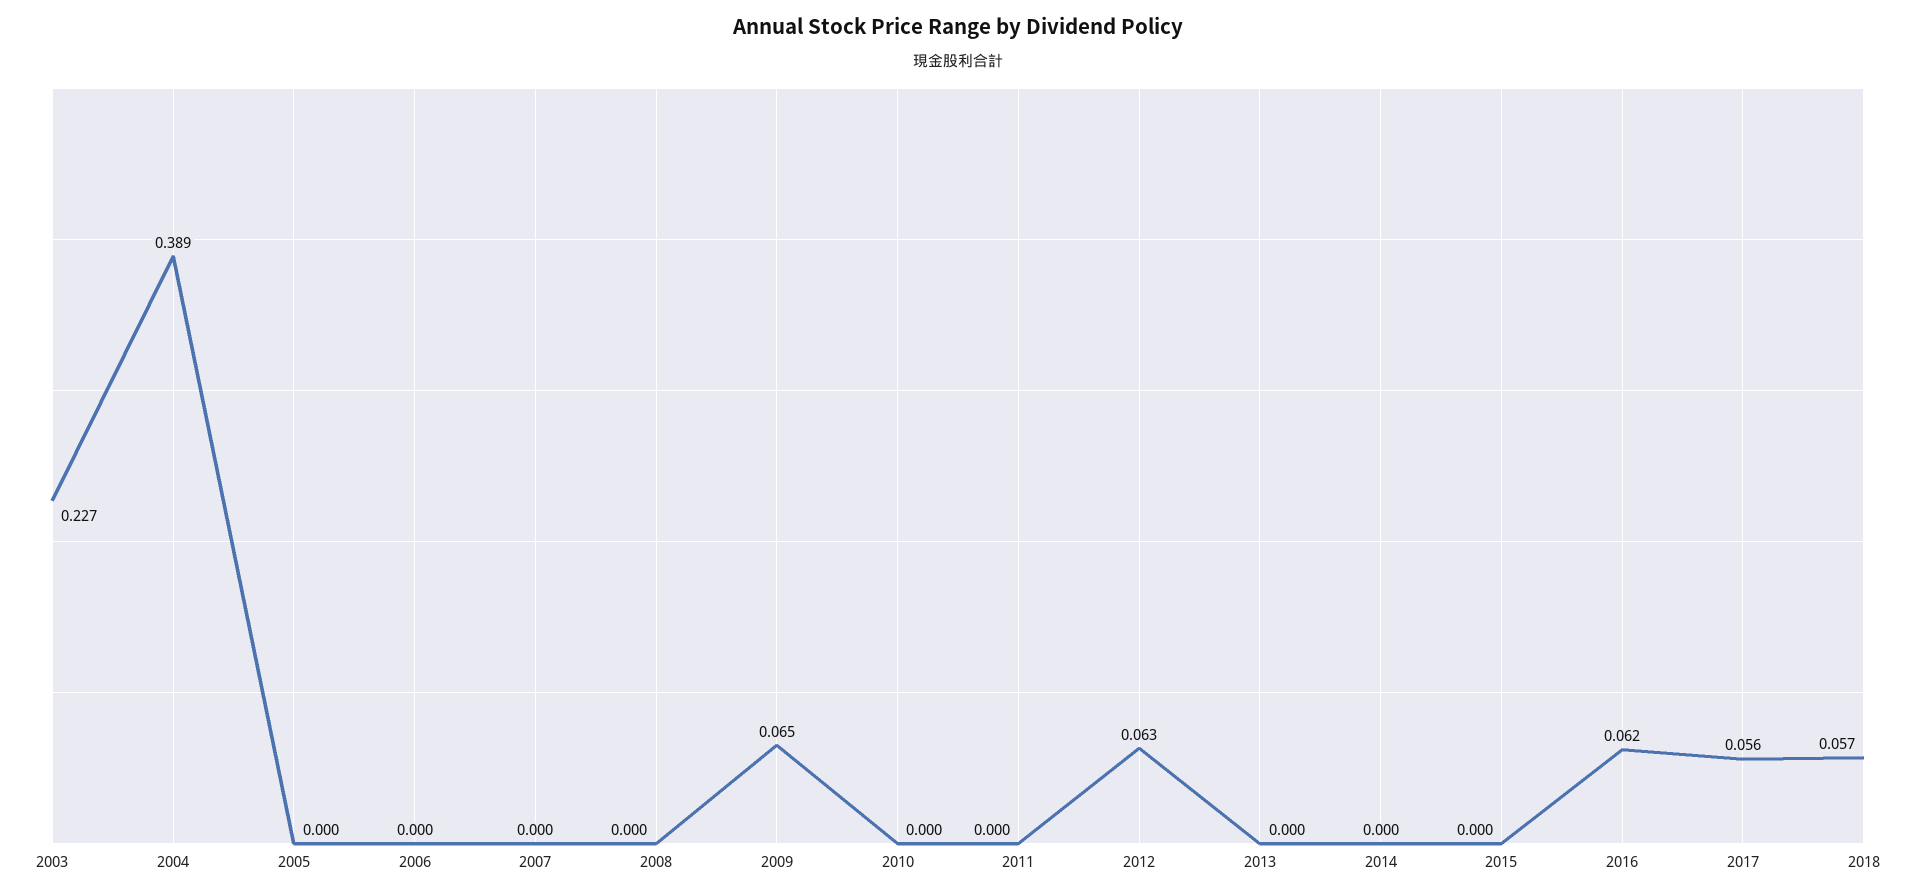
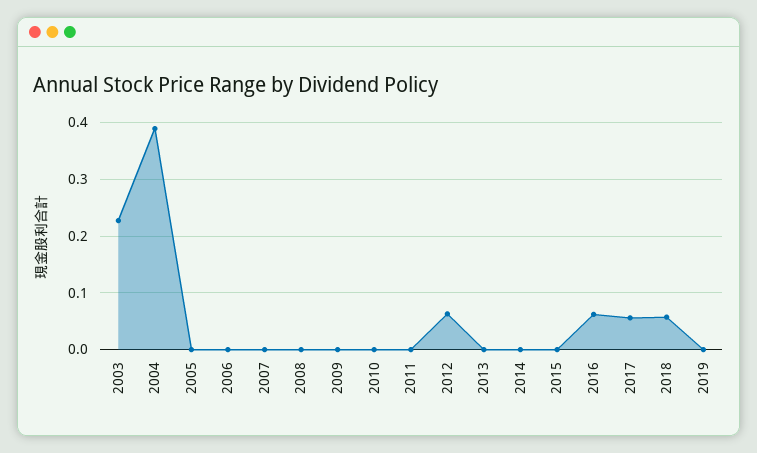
2009: 0.065 -> 0
2019: none -> 0

